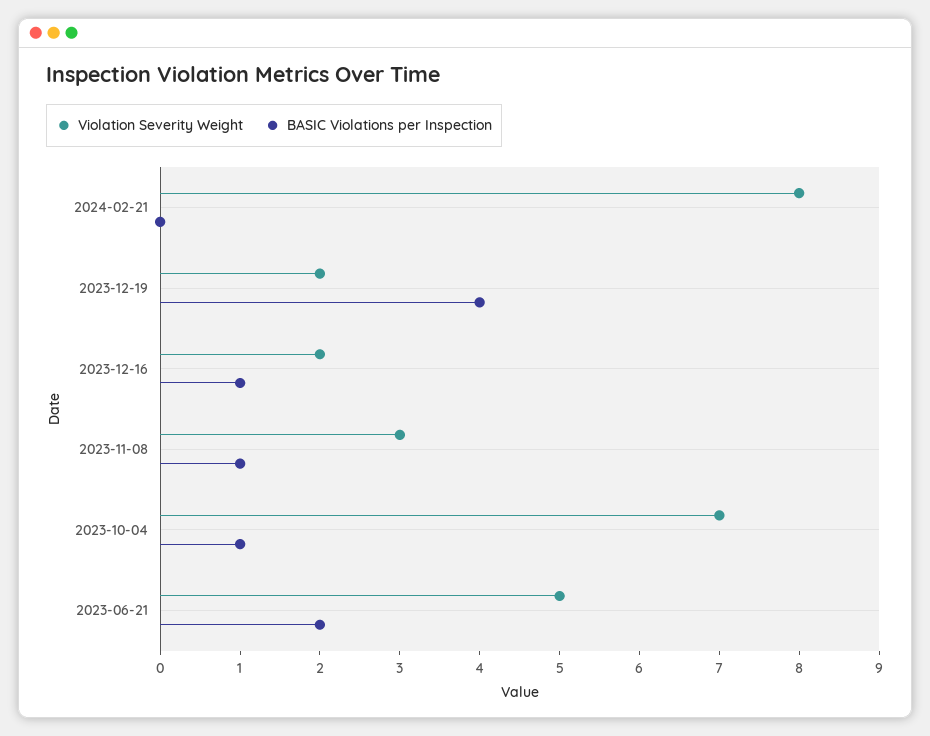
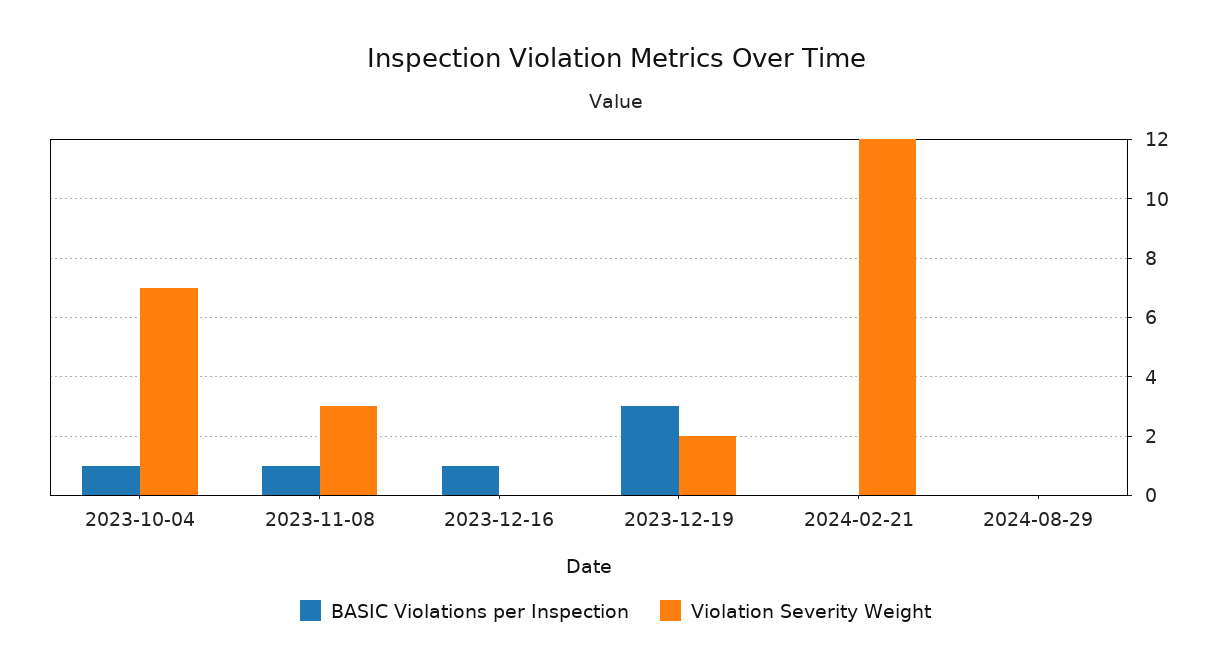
Violation Severity Weight, 2024-02-21: 8 -> 12
BASIC Violations per Inspection, 2023-12-19: 4 -> 3
Violation Severity Weight, 2023-12-16: 2 -> 0
Violation Severity Weight, 2023-06-21: 5 -> none
BASIC Violations per Inspection, 2023-06-21: 2 -> none
BASIC Violations per Inspection, 2024-08-29: none -> 0
Violation Severity Weight, 2024-08-29: none -> 0

